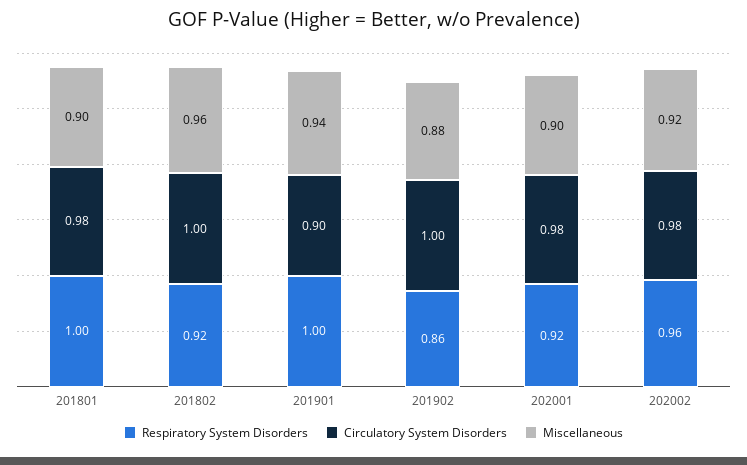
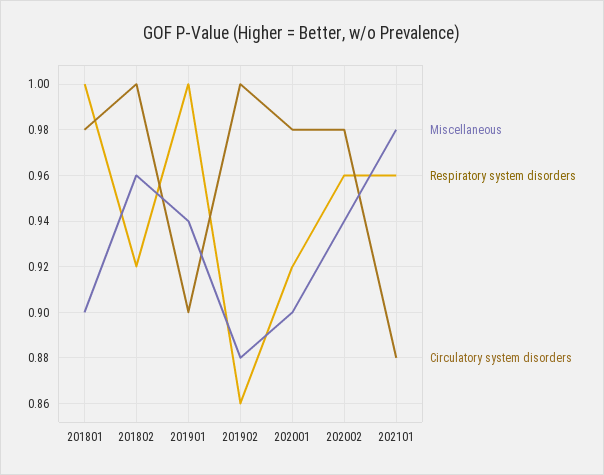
Miscellaneous, 202002: 0.92 -> 0.94
Miscellaneous, 202101: none -> 0.98
Respiratory System Disorders, 202101: none -> 0.96
Circulatory System Disorders, 202101: none -> 0.88

